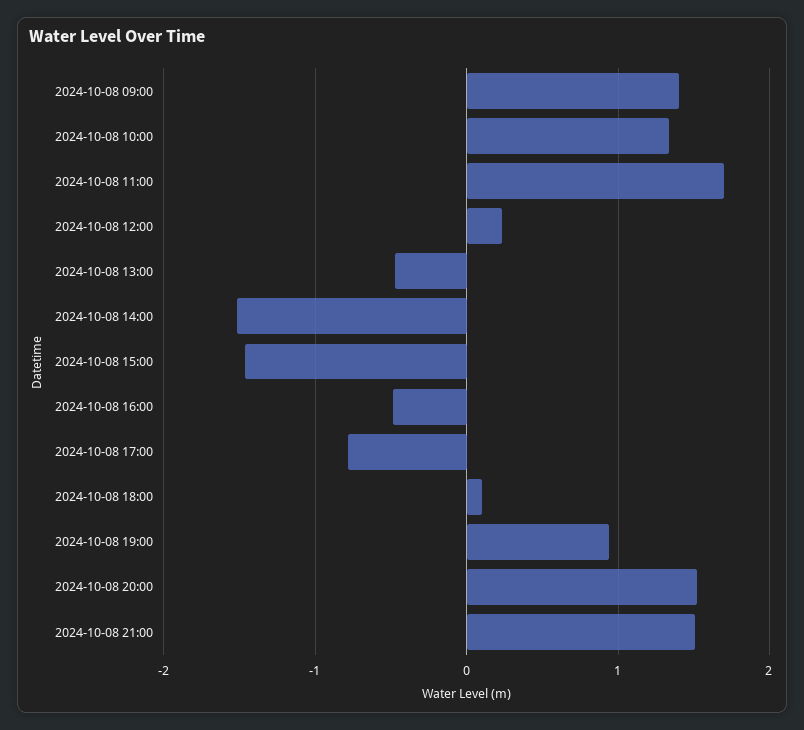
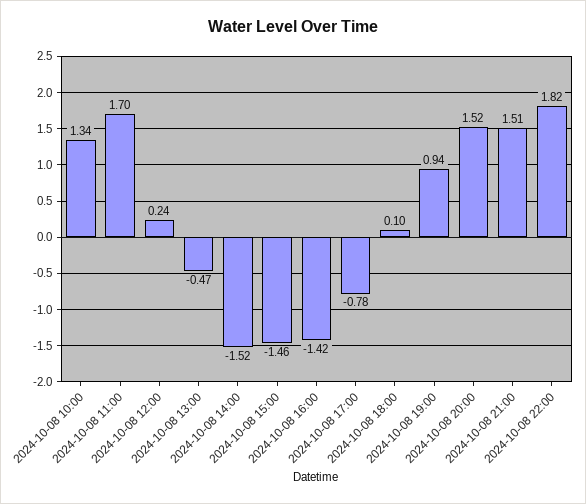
2024-10-08 09:00: 1.4 -> none
2024-10-08 16:00: -0.5 -> -1.42
2024-10-08 22:00: none -> 1.82

